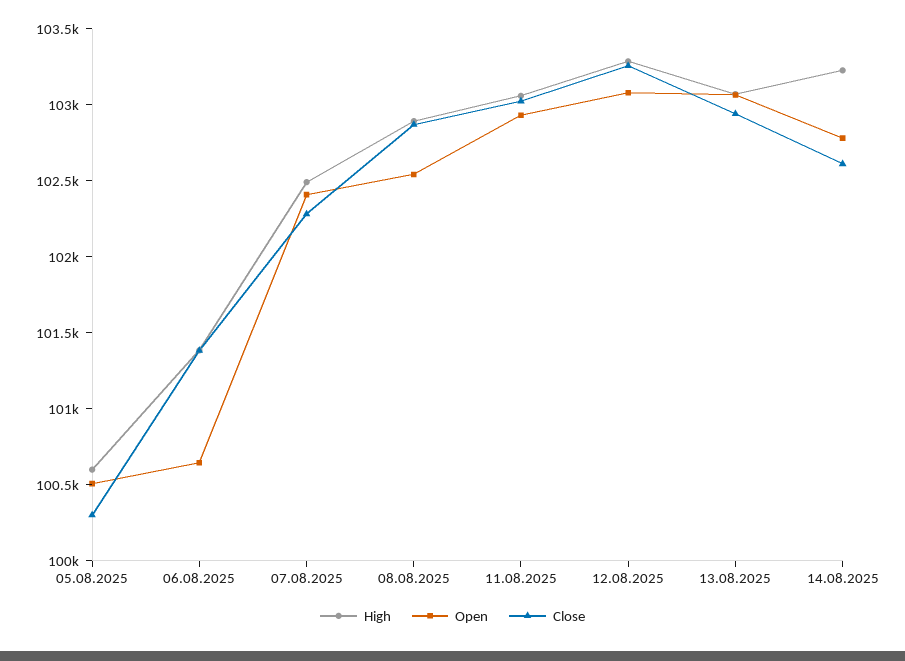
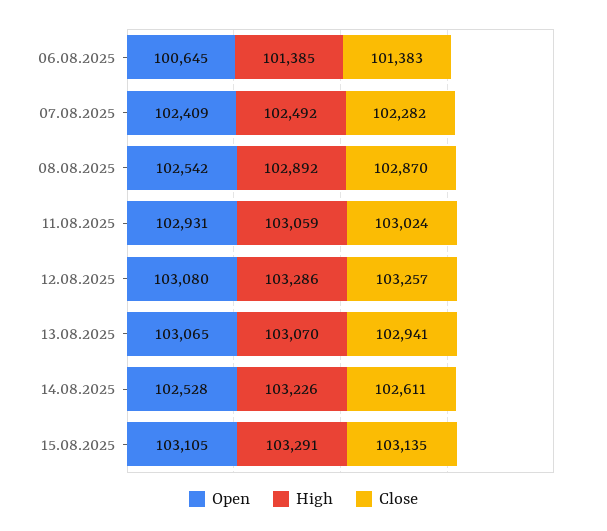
High, 05.08.2025: 100600 -> none
Open, 05.08.2025: 100500 -> none
Close, 05.08.2025: 100300 -> none
Open, 14.08.2025: 102800 -> 102528
Open, 15.08.2025: none -> 103105
High, 15.08.2025: none -> 103291
Close, 15.08.2025: none -> 103135

